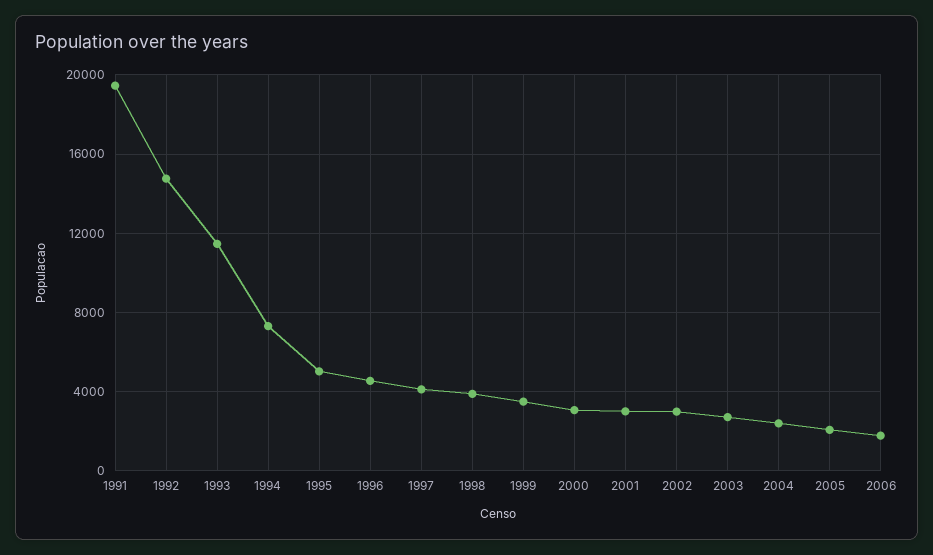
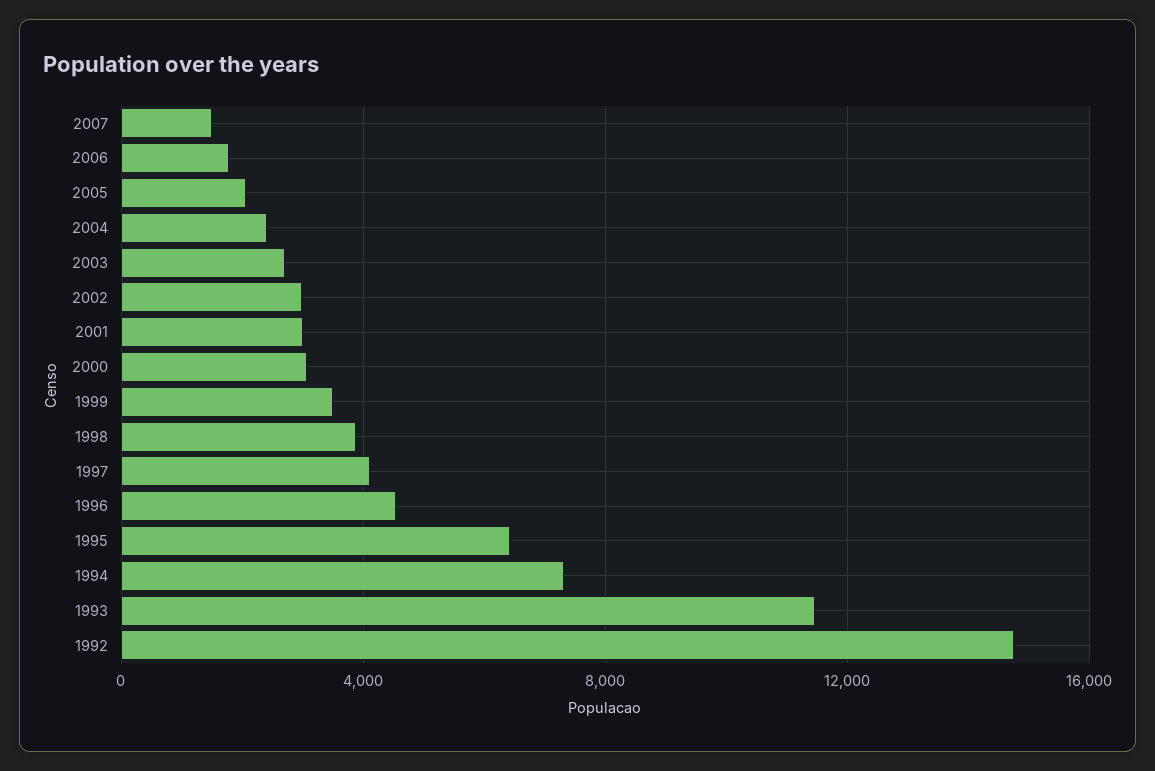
1991: 19500 -> none
1995: 5000 -> 6500
2007: none -> 1500

